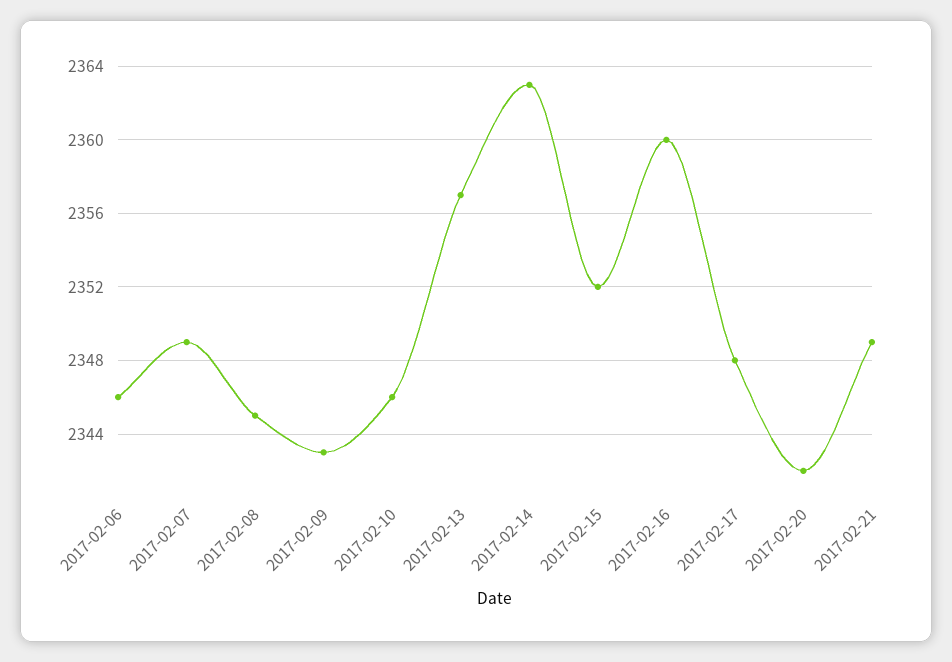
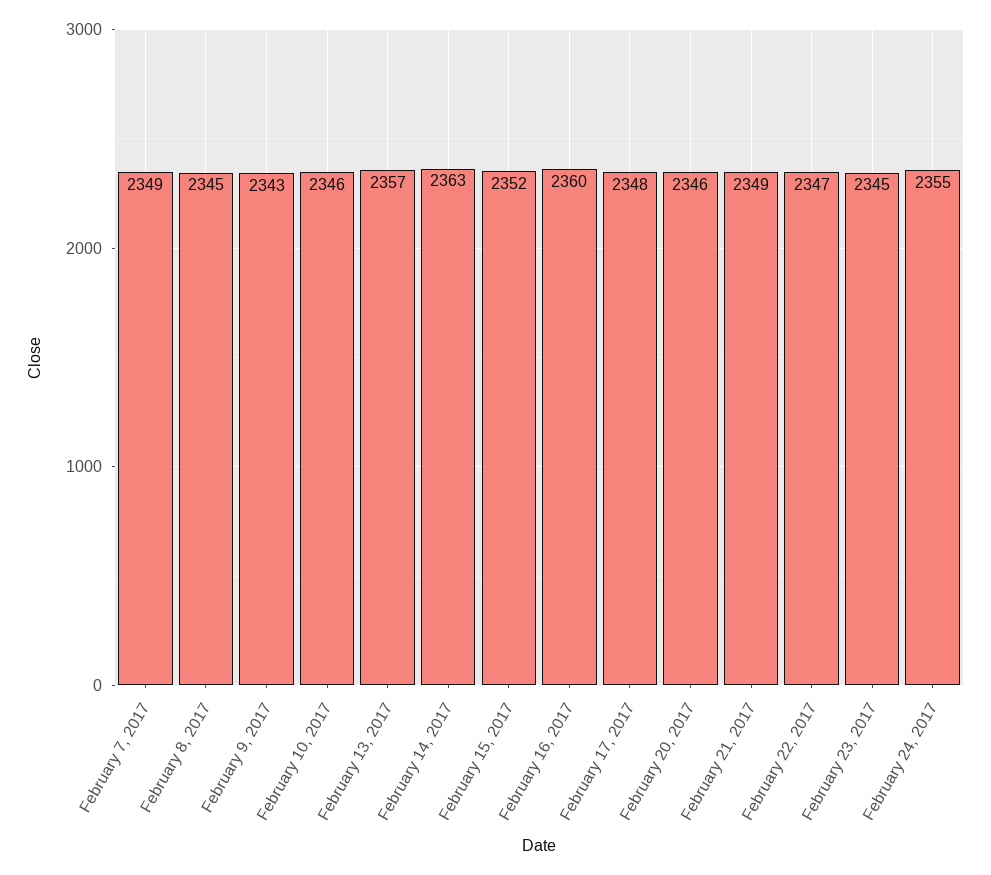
2017-02-06: 2346 -> none
2017-02-20: 2342 -> 2346
February 22, 2017: none -> 2347
February 23, 2017: none -> 2345
February 24, 2017: none -> 2355

